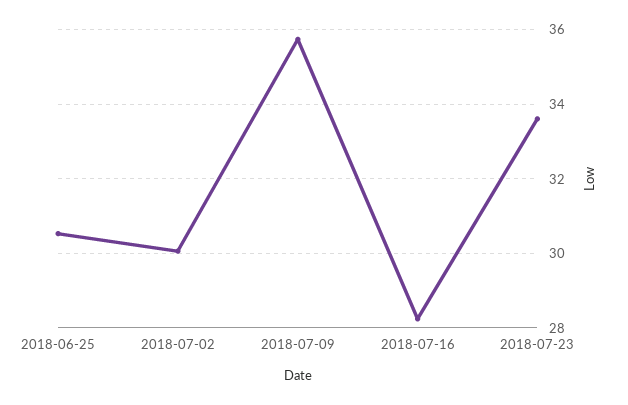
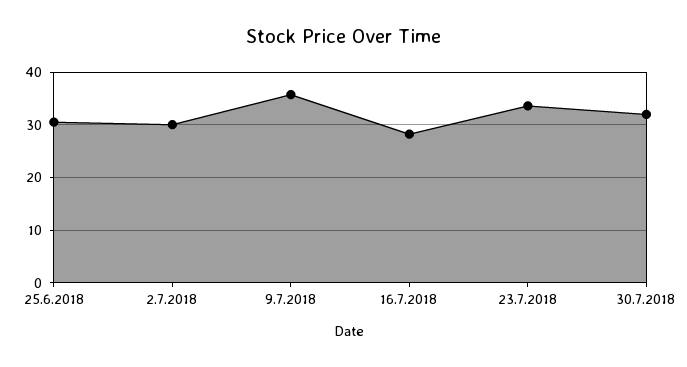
30.7.2018: none -> 32

